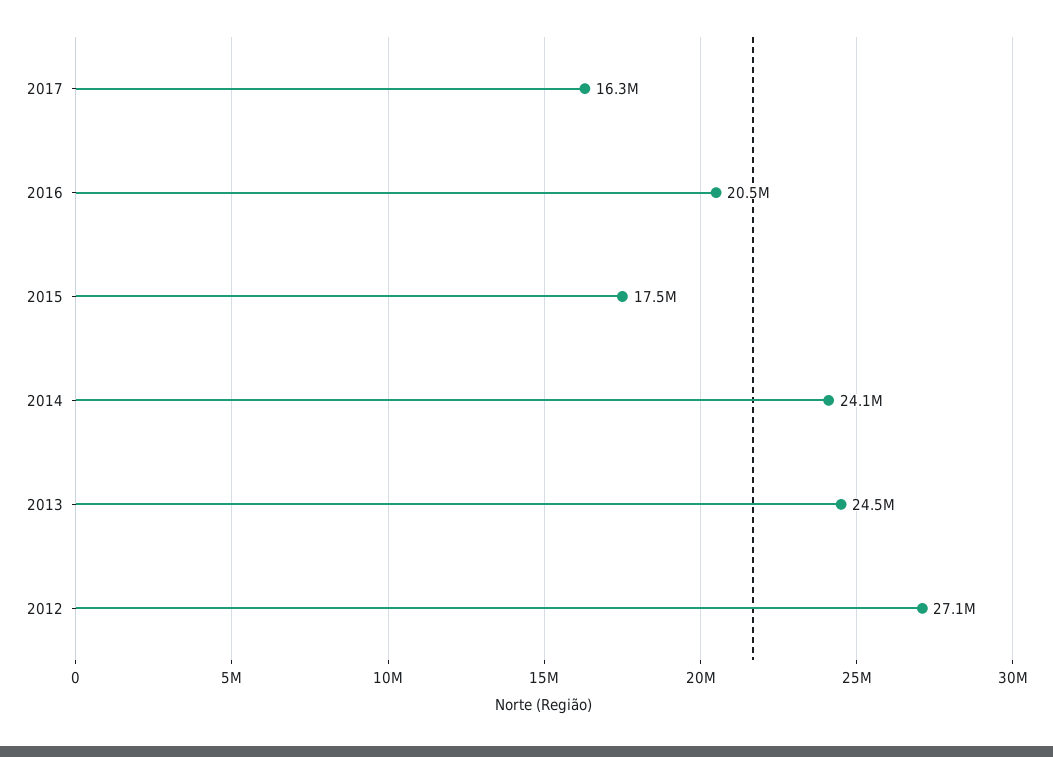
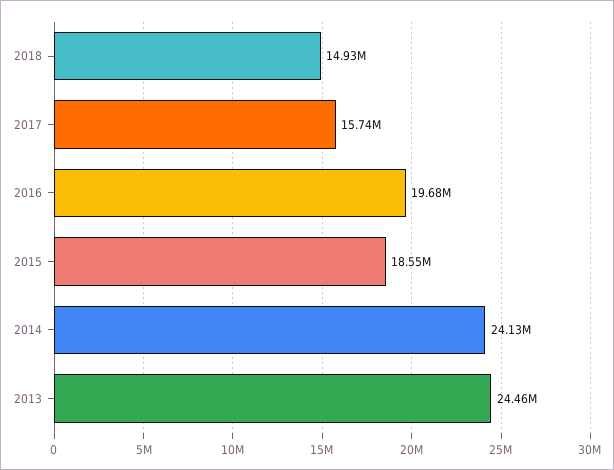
2017: 16300000 -> 15740000
2016: 20500000 -> 19680000
2015: 17500000 -> 18550000
2012: 27100000 -> none
2018: none -> 14930000

